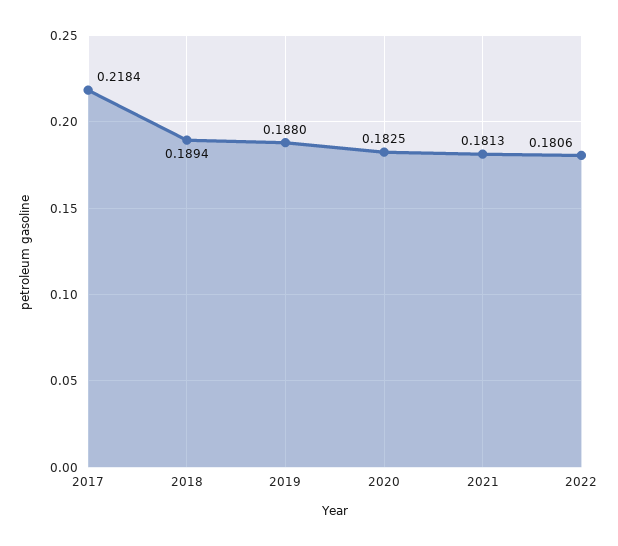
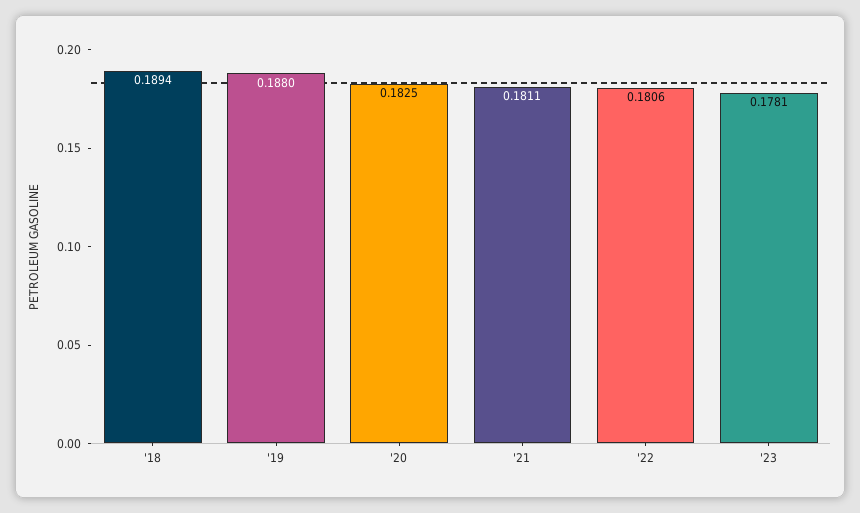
2017: 0.2184 -> none
2021: 0.1813 -> 0.1811
'23: none -> 0.1781

